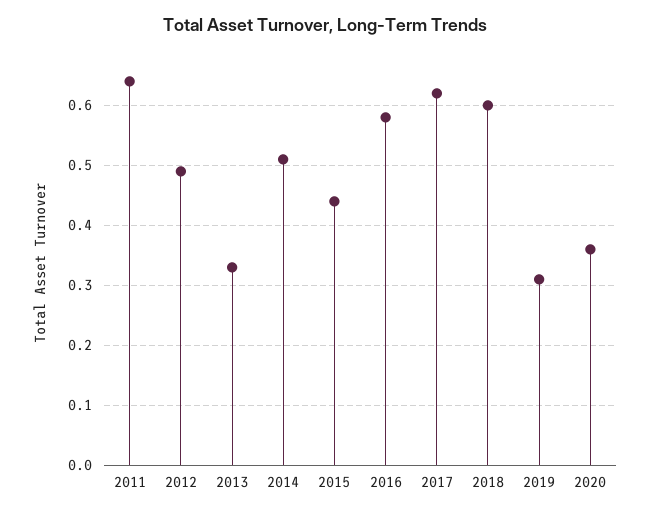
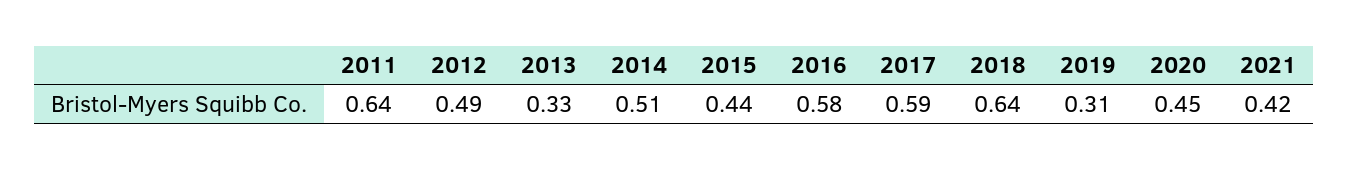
2017: 0.62 -> 0.59
2018: 0.6 -> 0.64
2020: 0.36 -> 0.45
2021: none -> 0.42

